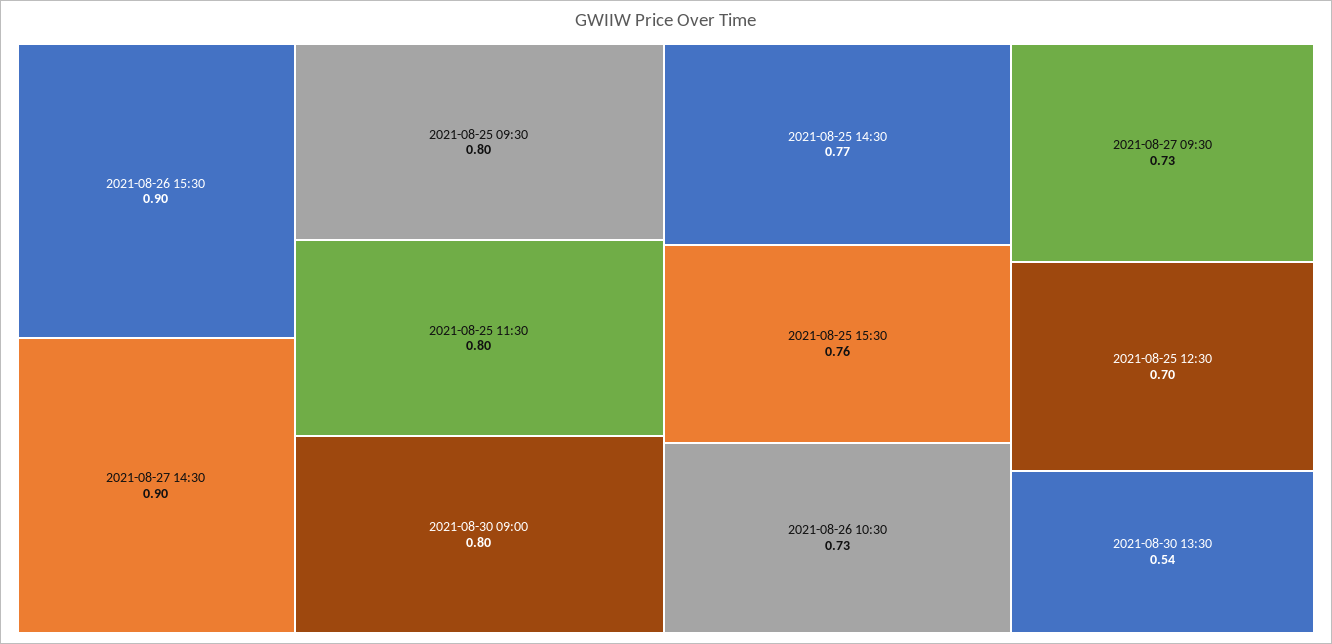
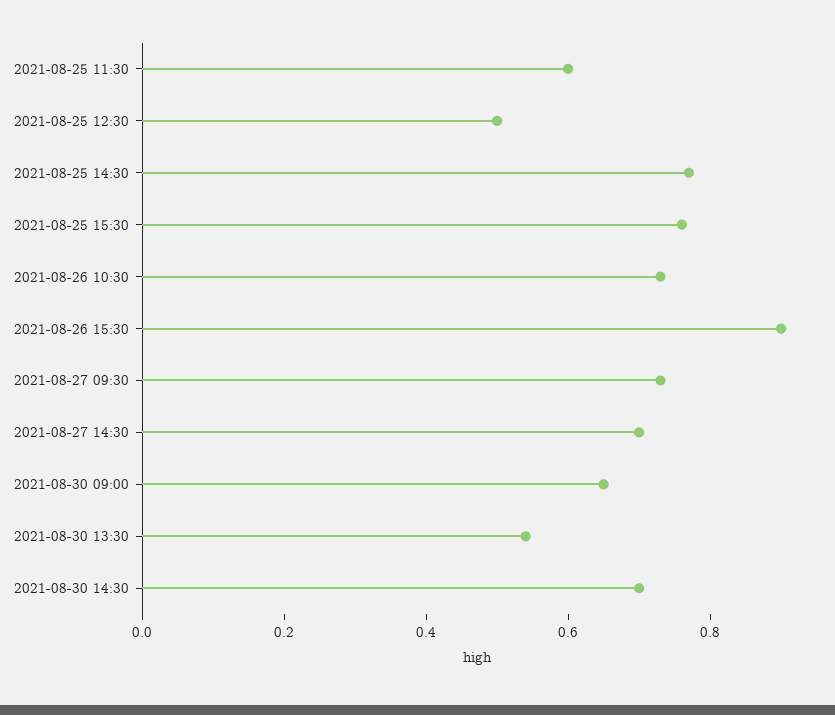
2021-08-27 14:30: 0.9 -> 0.7
2021-08-25 09:30: 0.8 -> none
2021-08-25 11:30: 0.8 -> 0.6
2021-08-30 09:00: 0.8 -> 0.65
2021-08-25 12:30: 0.7 -> 0.5
2021-08-30 14:30: none -> 0.7

